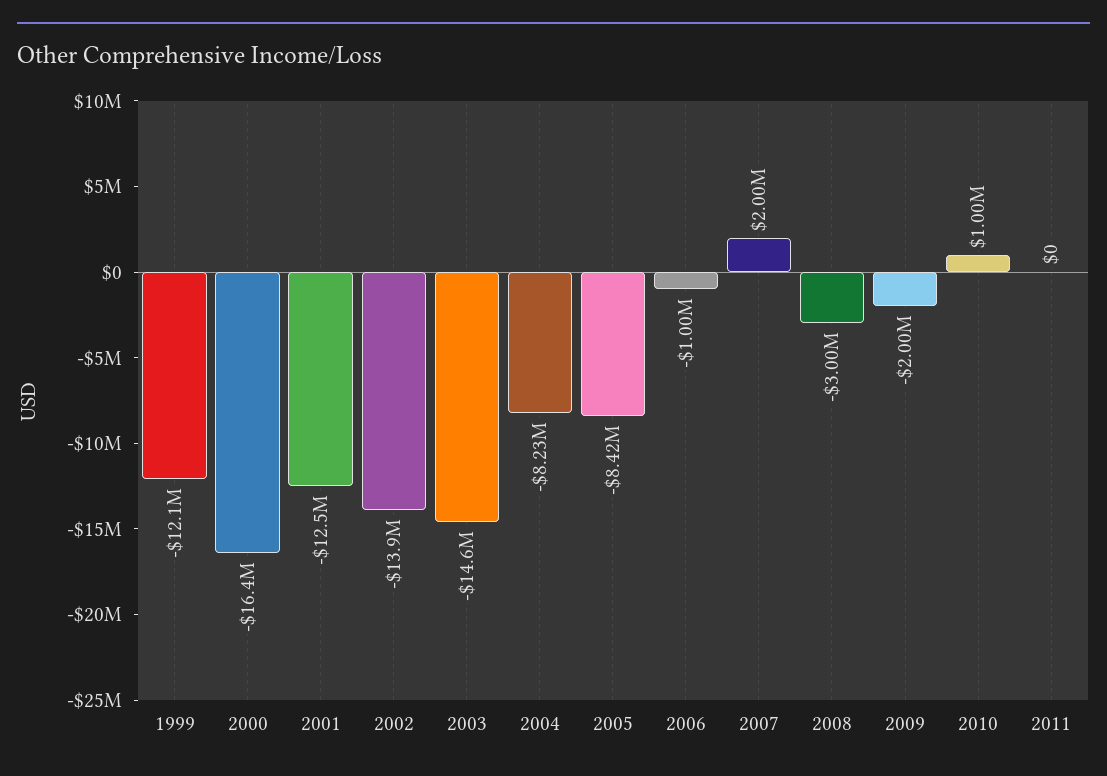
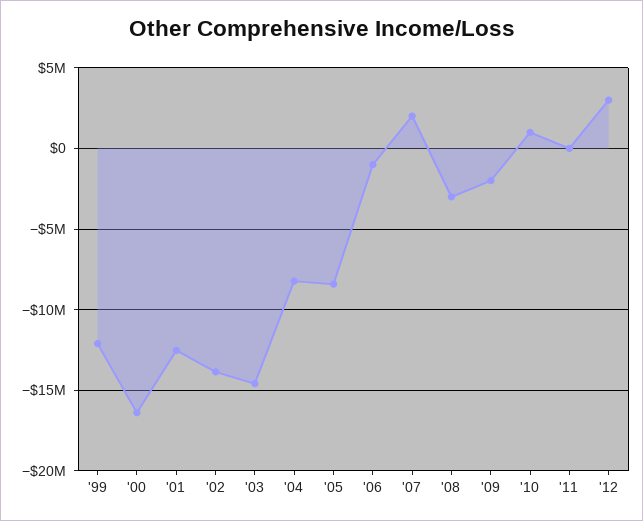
'12: none -> 3000000

